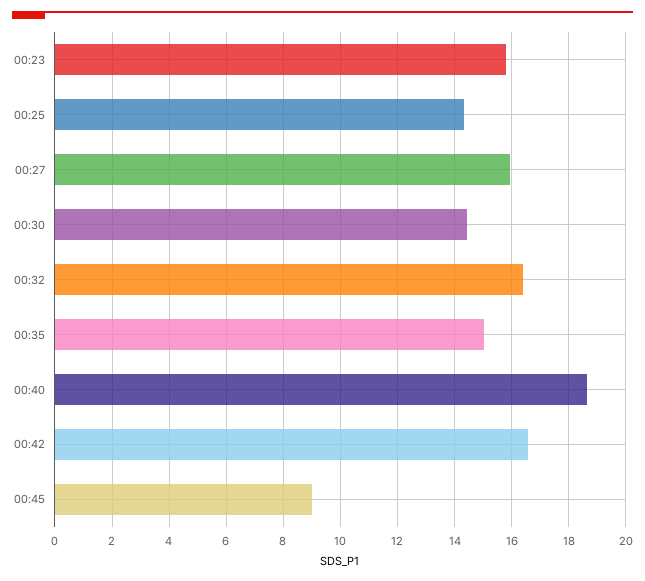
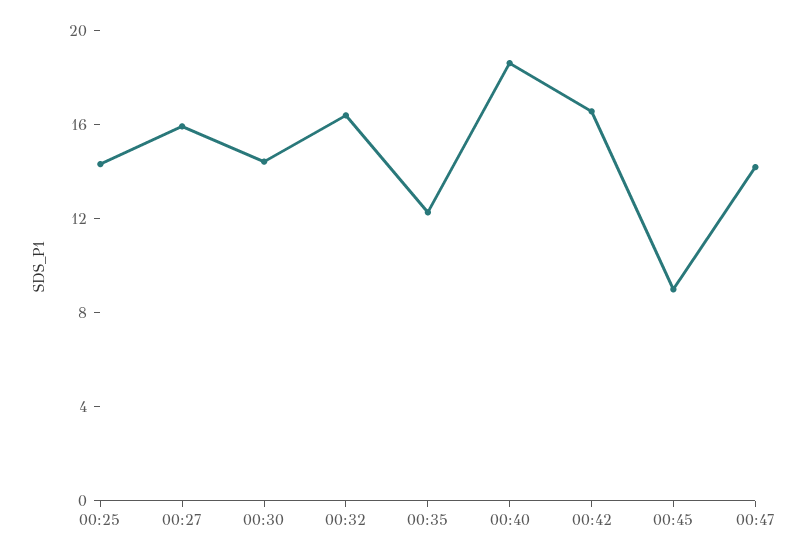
00:23: 15.75 -> none
00:35: 15 -> 12
00:47: none -> 14

